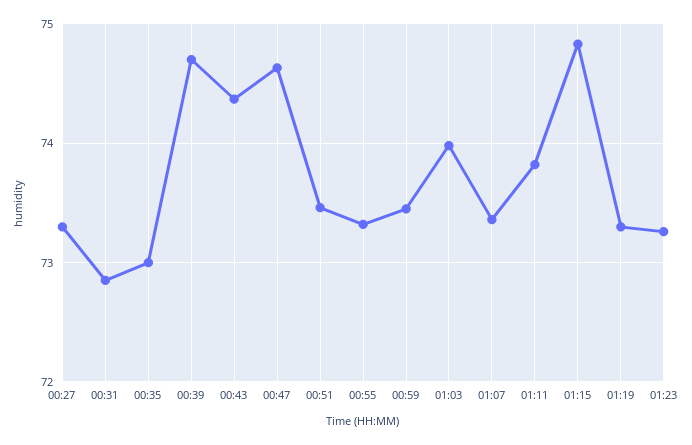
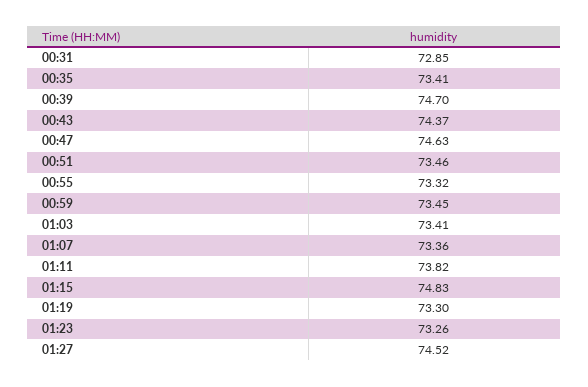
00:27: 73.3 -> none
00:35: 73 -> 73.41
01:03: 74 -> 73.41
01:27: none -> 74.52

